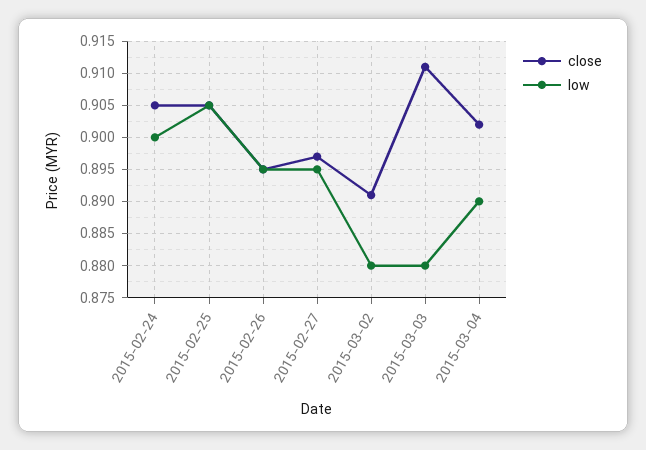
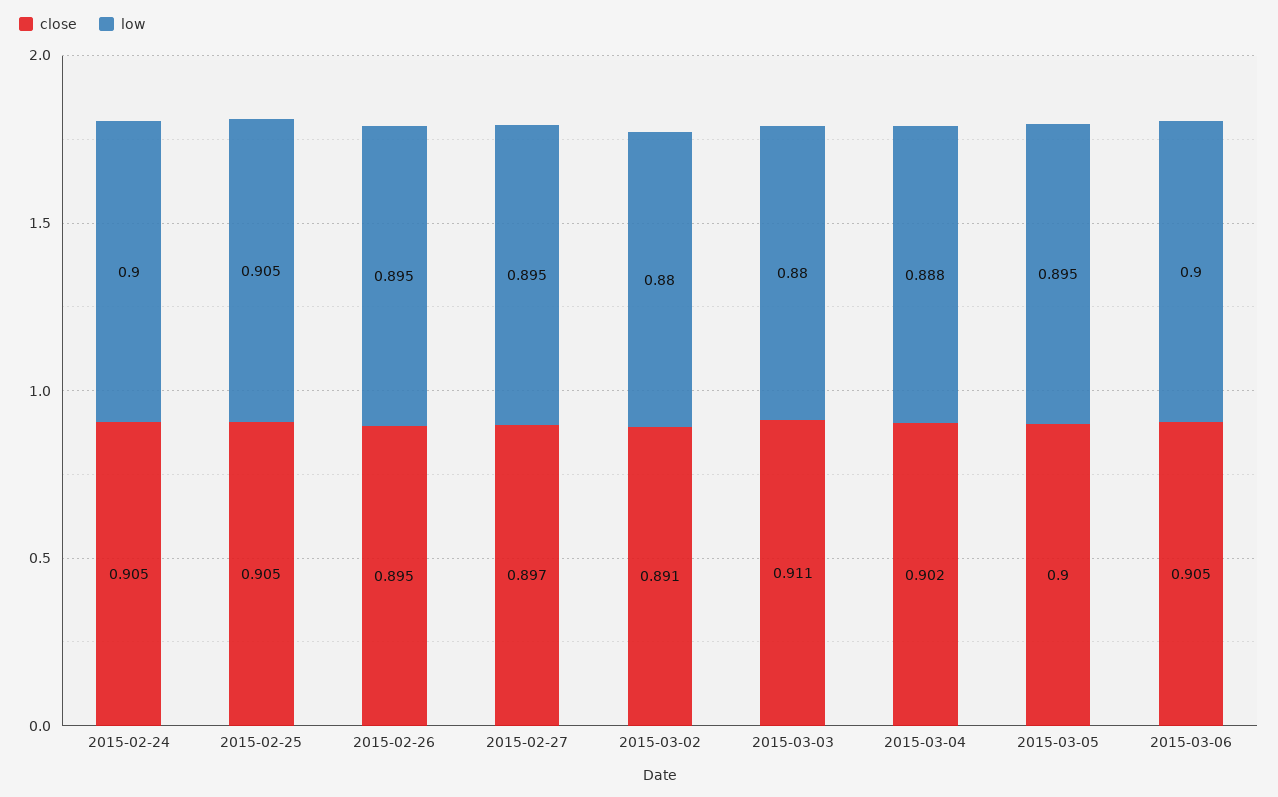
low, 2015-03-04: 0.89 -> 0.888
close, 2015-03-05: none -> 0.9
low, 2015-03-05: none -> 0.895
close, 2015-03-06: none -> 0.905
low, 2015-03-06: none -> 0.9

